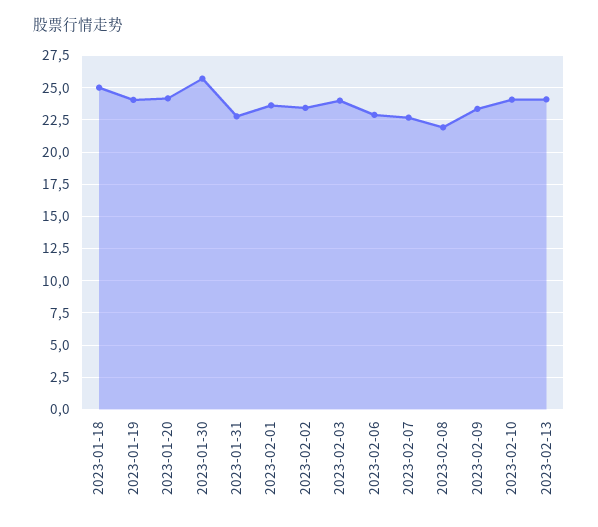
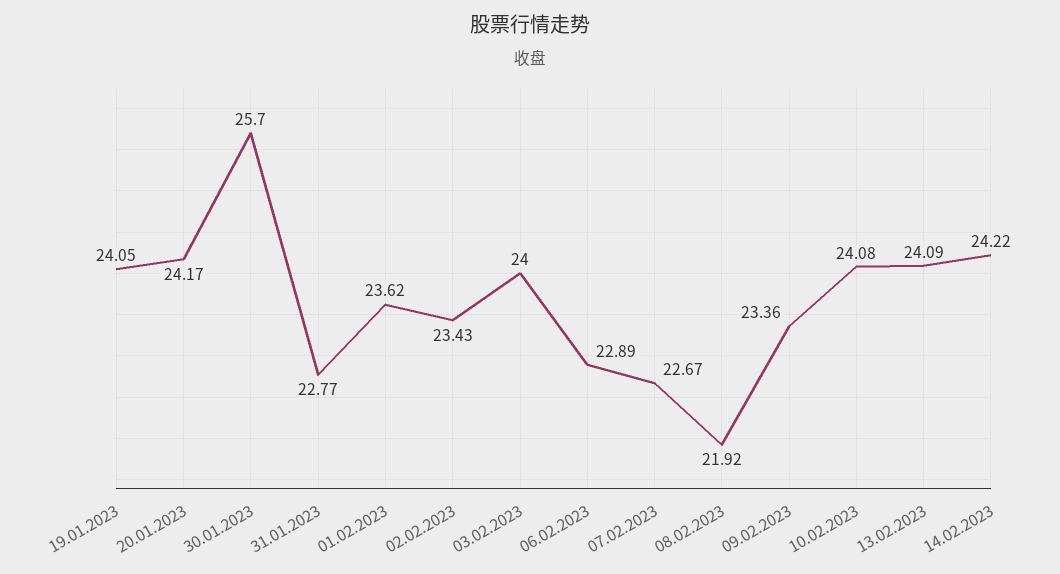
2023-01-18: 25 -> none
14.02.2023: none -> 24.22

